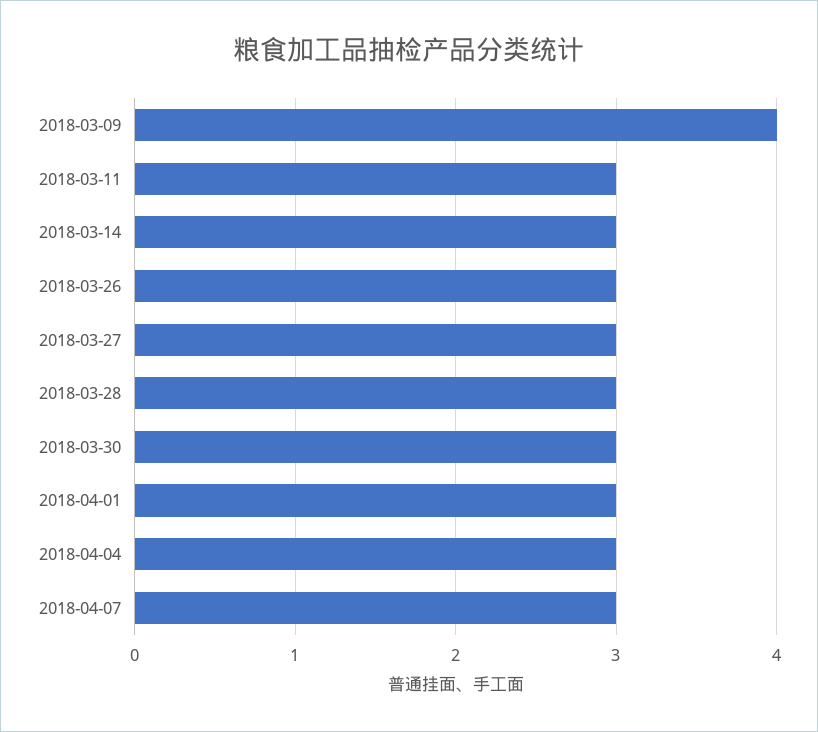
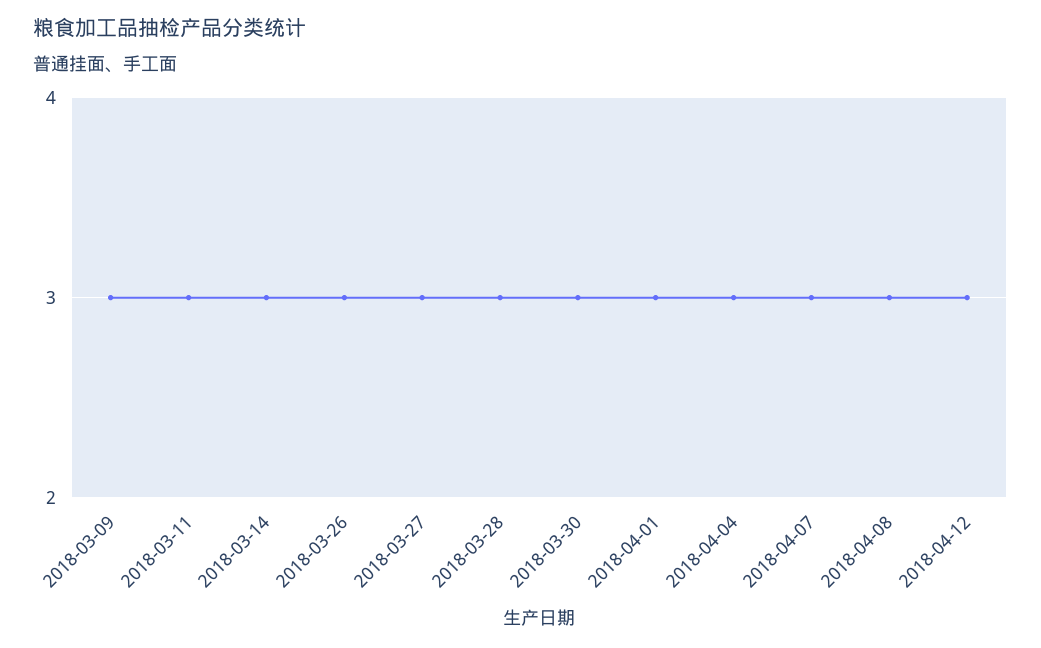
2018-03-09: 4 -> 3
2018-04-08: none -> 3
2018-04-12: none -> 3

